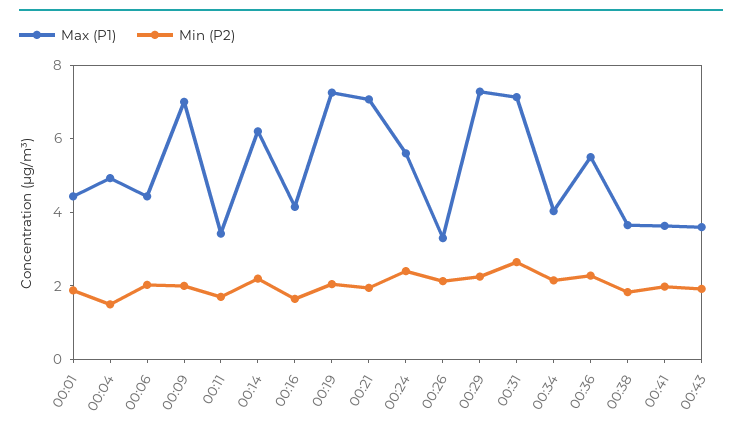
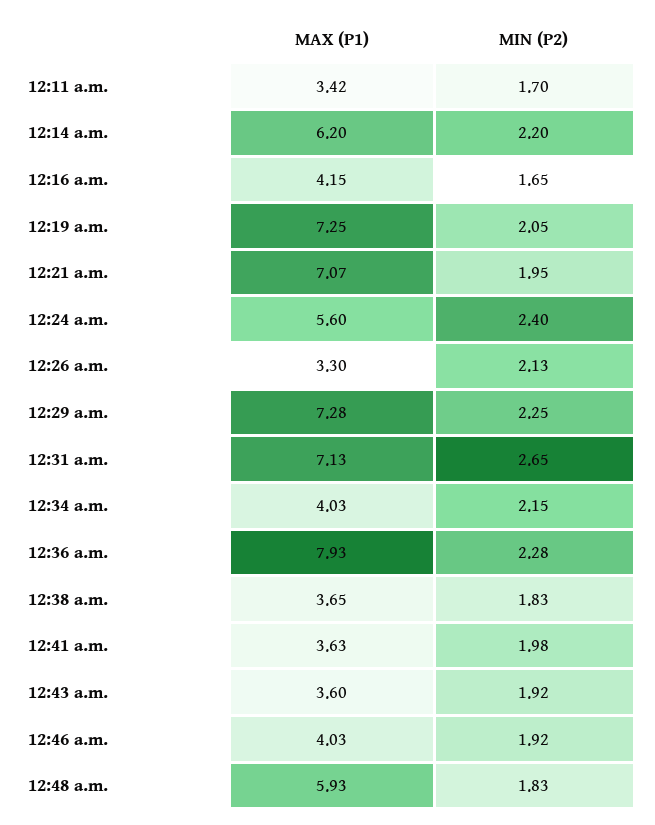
Max (P1), 00:01: 4.5 -> none
Min (P2), 00:01: 2 -> none
Max (P1), 00:04: 5 -> none
Min (P2), 00:04: 1.5 -> none
Max (P1), 00:06: 4.5 -> none
Min (P2), 00:06: 2 -> none
Max (P1), 00:09: 7 -> none
Min (P2), 00:09: 2 -> none
Max (P1), 00:36: 5.5 -> 7.93
Max (P1), 12:46 a.m.: none -> 4.03
Min (P2), 12:46 a.m.: none -> 1.92
Max (P1), 12:48 a.m.: none -> 5.93
Min (P2), 12:48 a.m.: none -> 1.83

